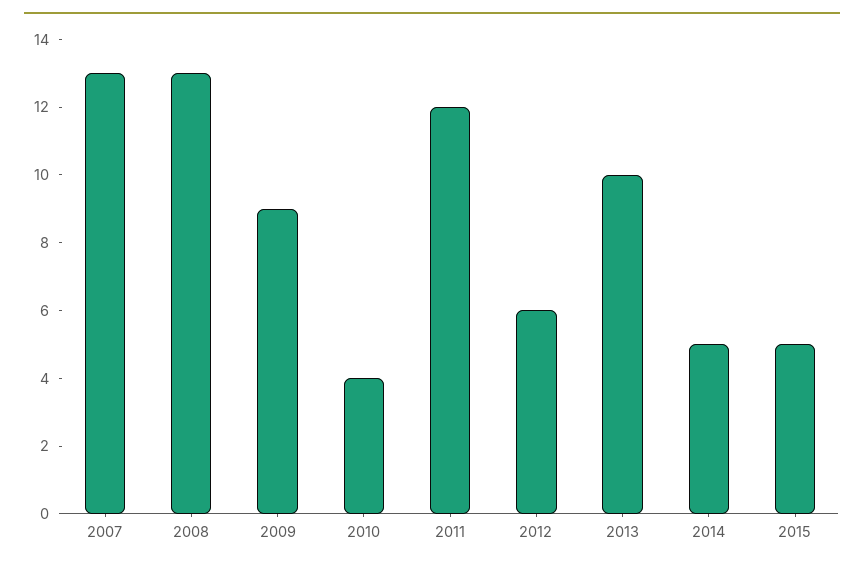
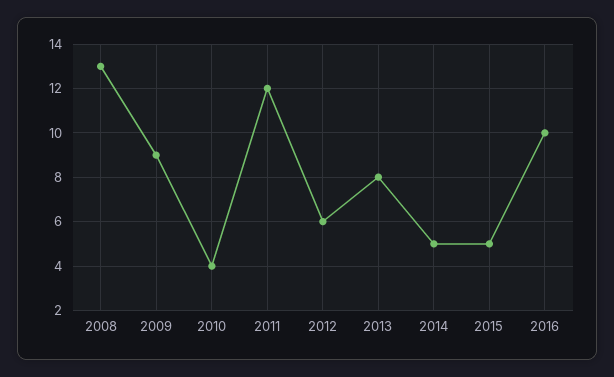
2007: 13 -> none
2013: 10 -> 8
2016: none -> 10

